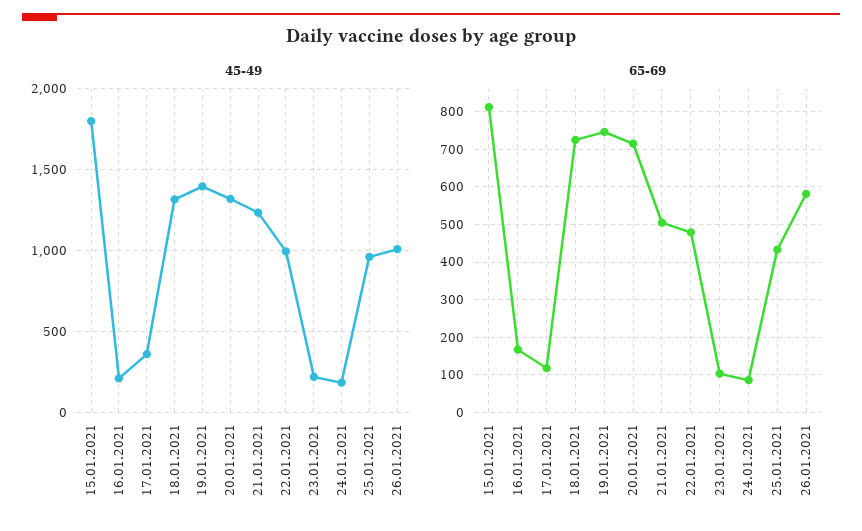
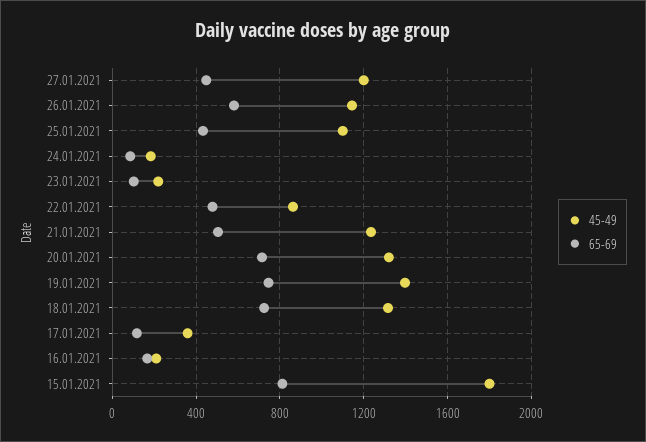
45-49, 22.01.2021: 1000 -> 850
45-49, 25.01.2021: 950 -> 1100
45-49, 26.01.2021: 1000 -> 1150
45-49, 27.01.2021: none -> 1200
65-69, 27.01.2021: none -> 450

